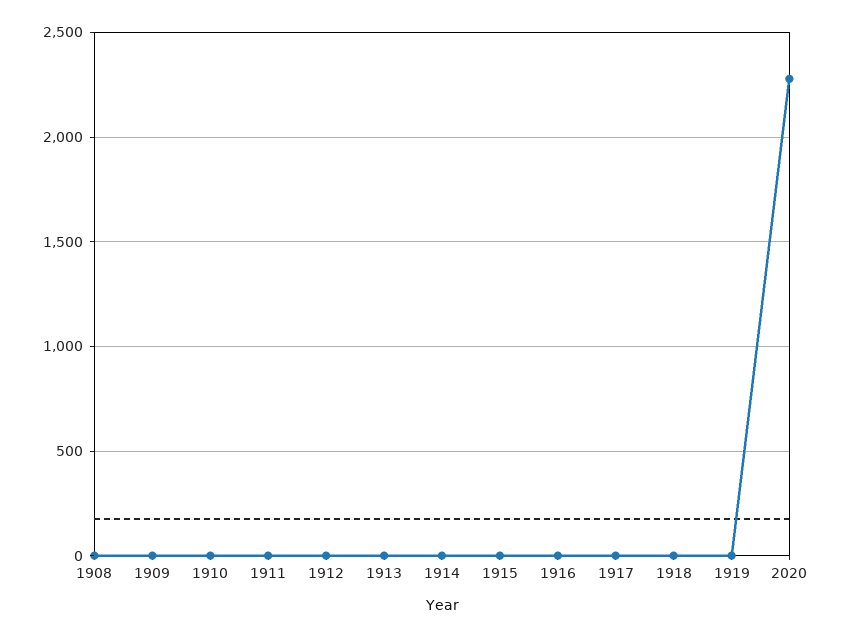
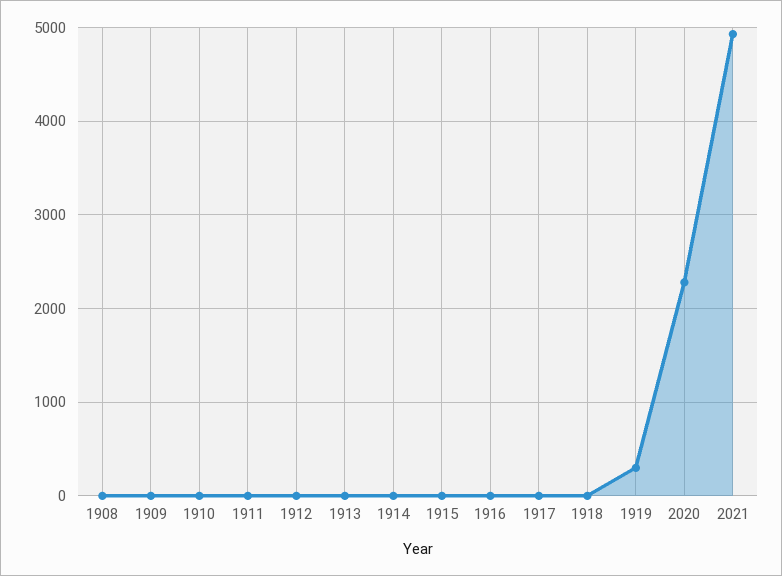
1919: 0 -> 300
2021: none -> 4900

